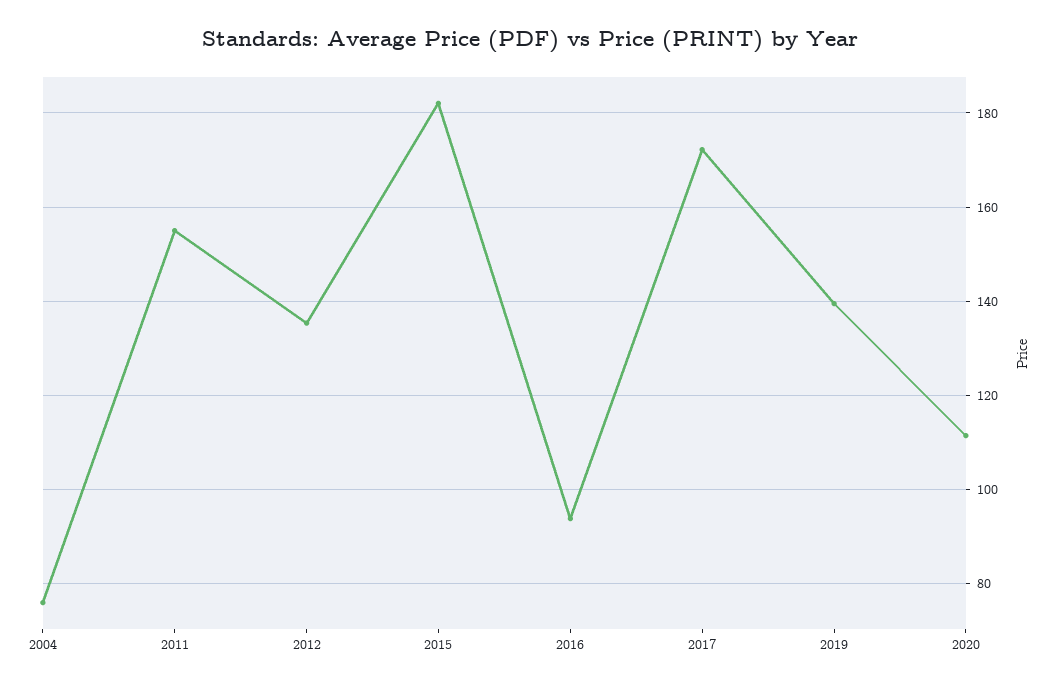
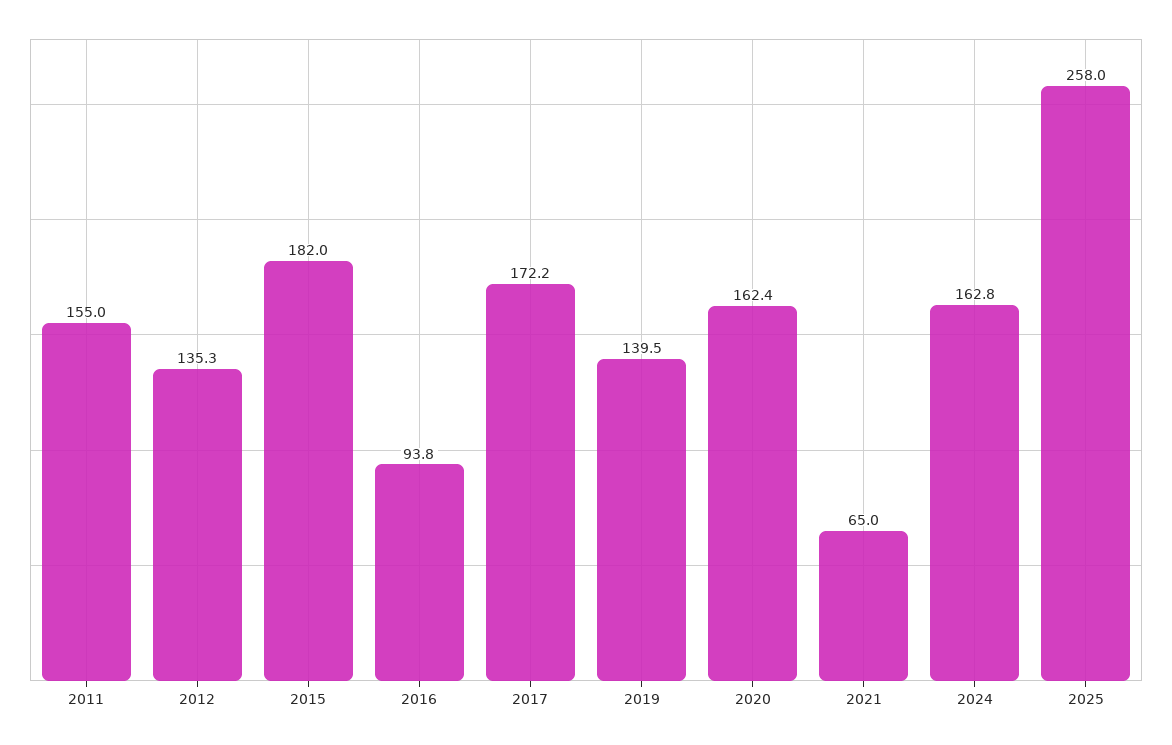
2004: 76 -> none
2020: 112 -> 162.4
2021: none -> 65
2024: none -> 162.8
2025: none -> 258

